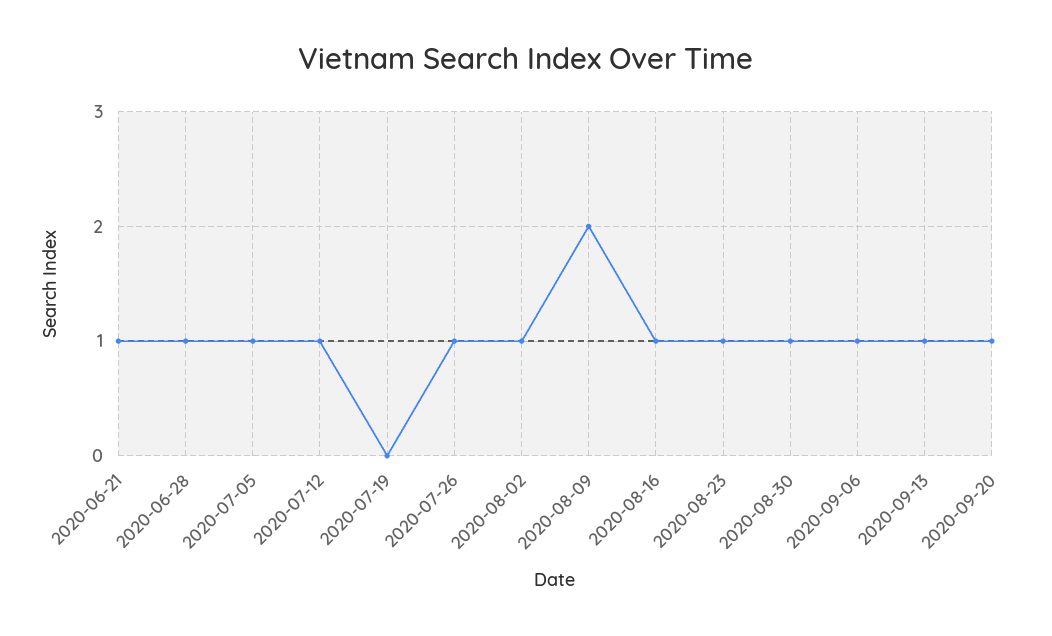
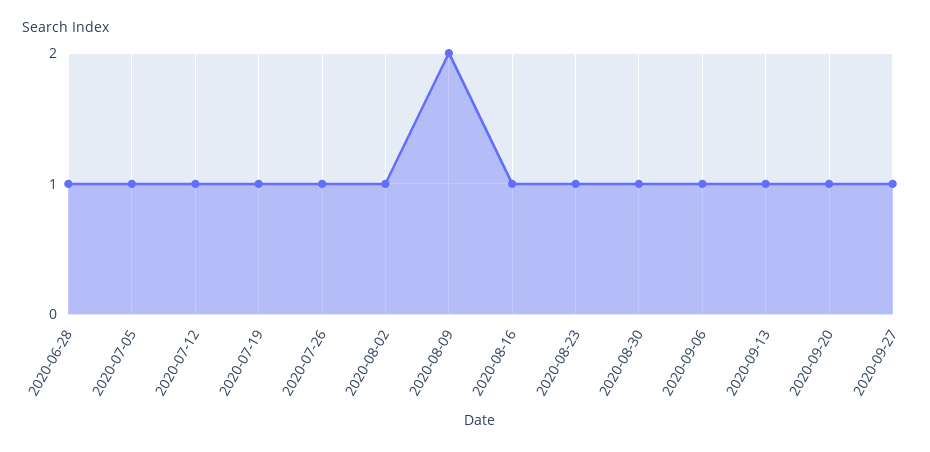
2020-06-21: 1 -> none
2020-07-19: 0 -> 1
2020-09-27: none -> 1

